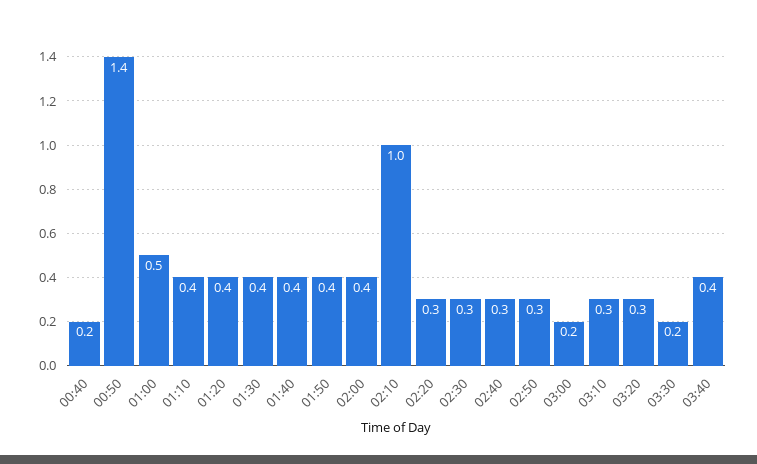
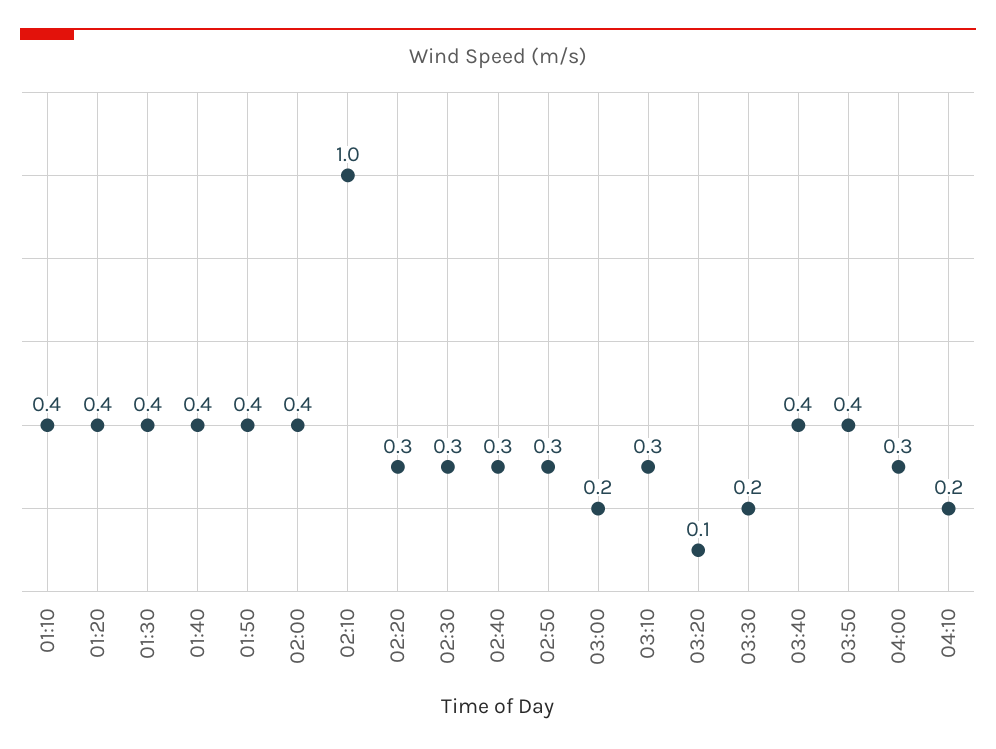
00:40: 0.2 -> none
00:50: 1.4 -> none
01:00: 0.5 -> none
03:20: 0.3 -> 0.1
03:50: none -> 0.4
04:00: none -> 0.3
04:10: none -> 0.2

